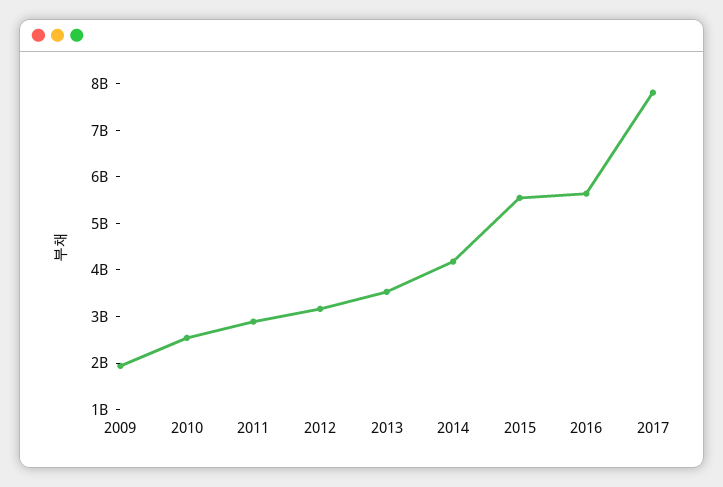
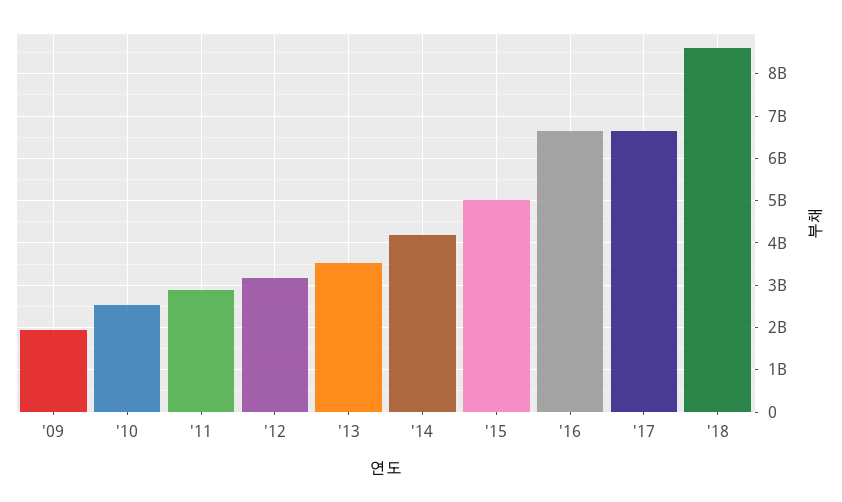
2015: 5600000000 -> 5000000000
2016: 5600000000 -> 6600000000
2017: 7800000000 -> 6600000000
'18: none -> 8600000000

